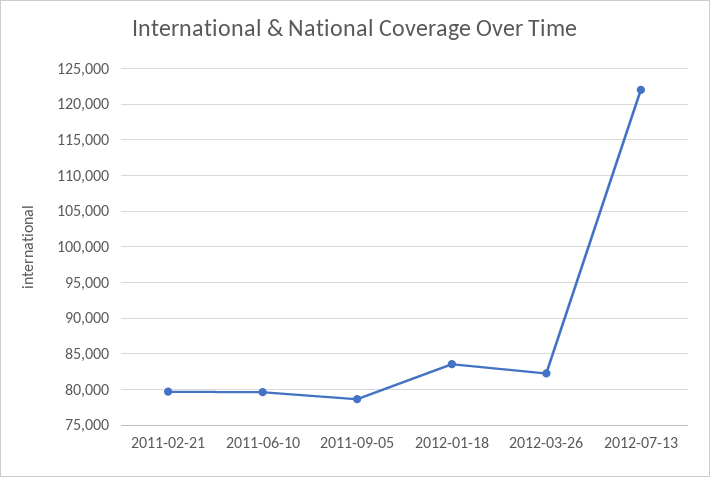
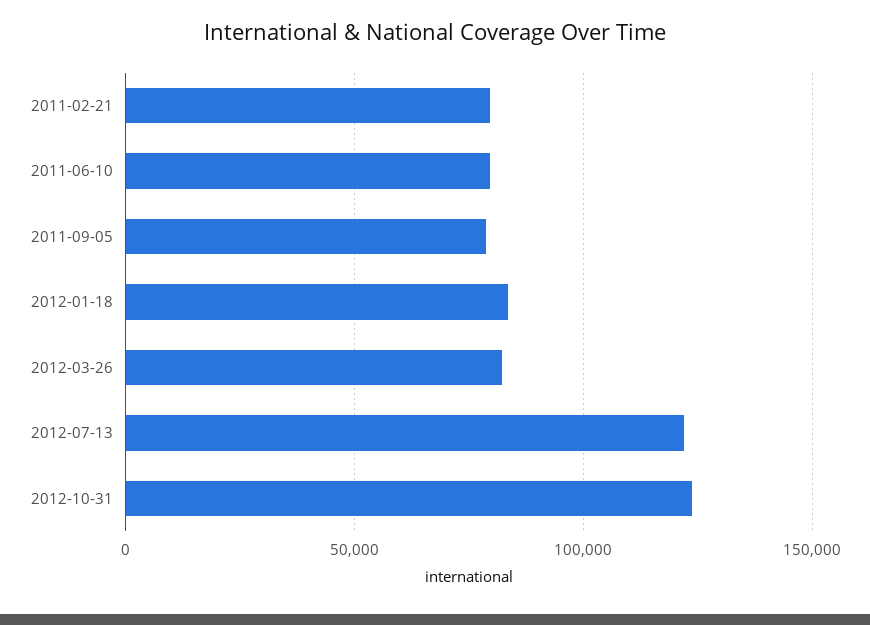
2012-10-31: none -> 125000

